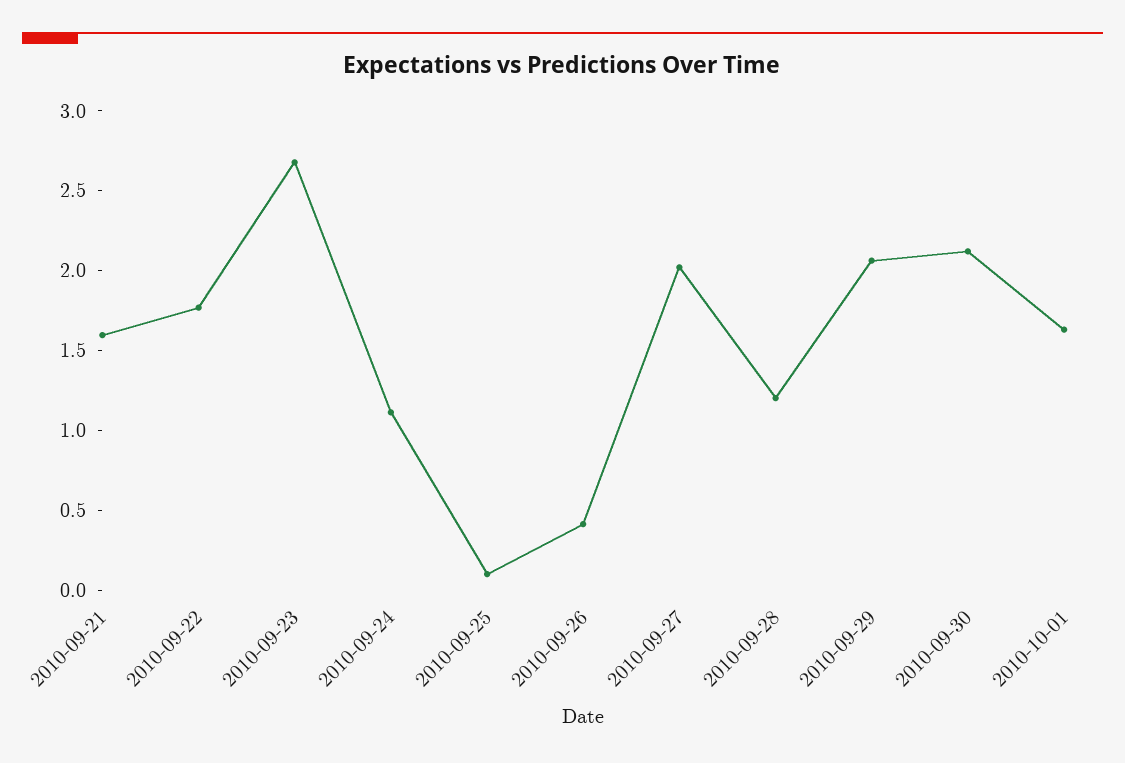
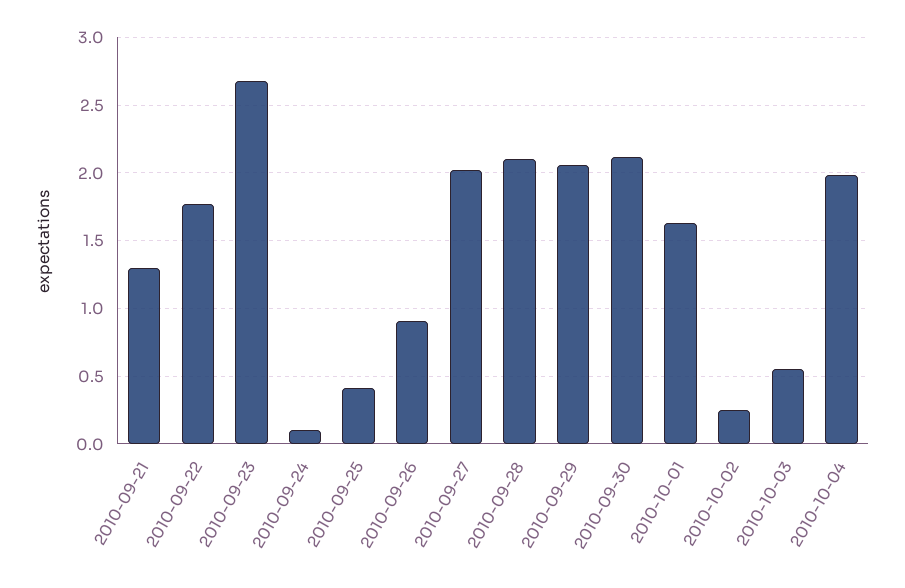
2010-09-21: 1.6 -> 1.3
2010-09-24: 1.1 -> 0.1
2010-09-25: 0.1 -> 0.4
2010-09-26: 0.4 -> 0.9
2010-09-28: 1.2 -> 2.1
2010-10-02: none -> 0.25
2010-10-03: none -> 0.55
2010-10-04: none -> 2

